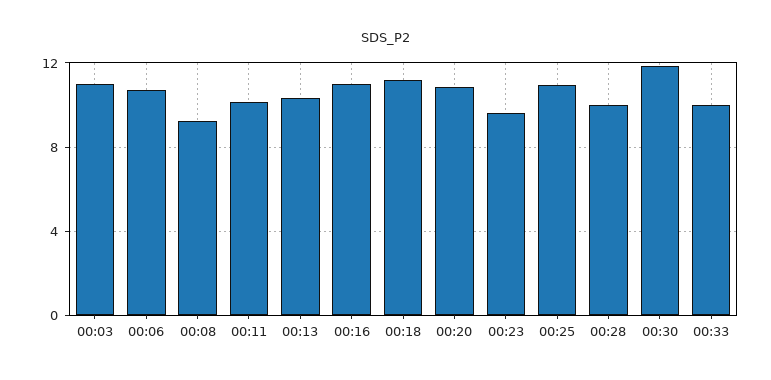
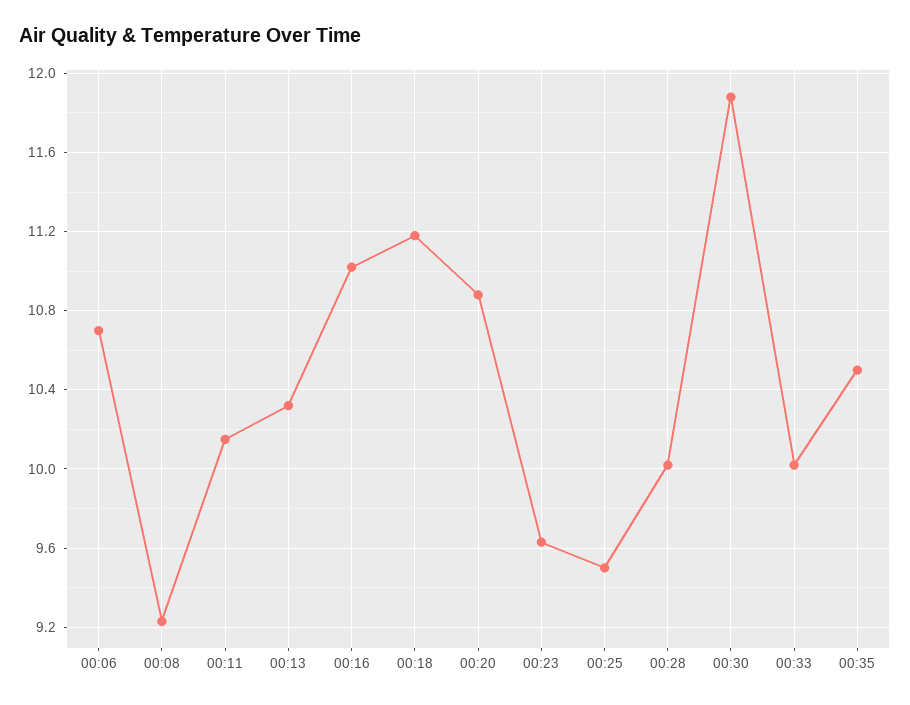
00:03: 11 -> none
00:25: 11 -> 9.5
00:35: none -> 10.5

